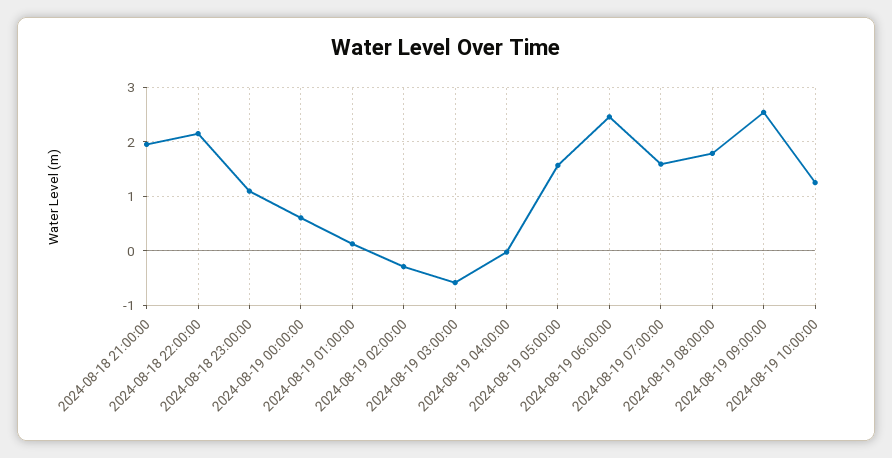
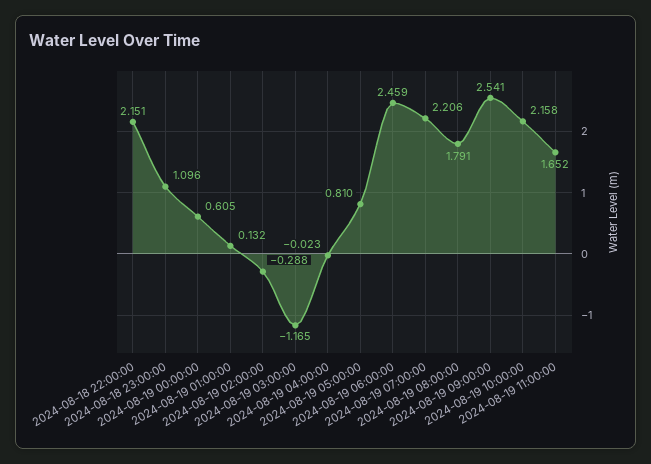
2024-08-18 21:00:00: 2 -> none
2024-08-19 03:00:00: -0.6 -> -1.165
2024-08-19 05:00:00: 1.6 -> 0.81
2024-08-19 07:00:00: 1.6 -> 2.206
2024-08-19 10:00:00: 1.2 -> 2.158
2024-08-19 11:00:00: none -> 1.652

